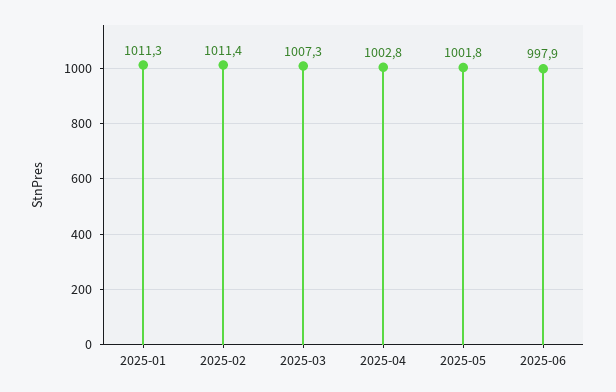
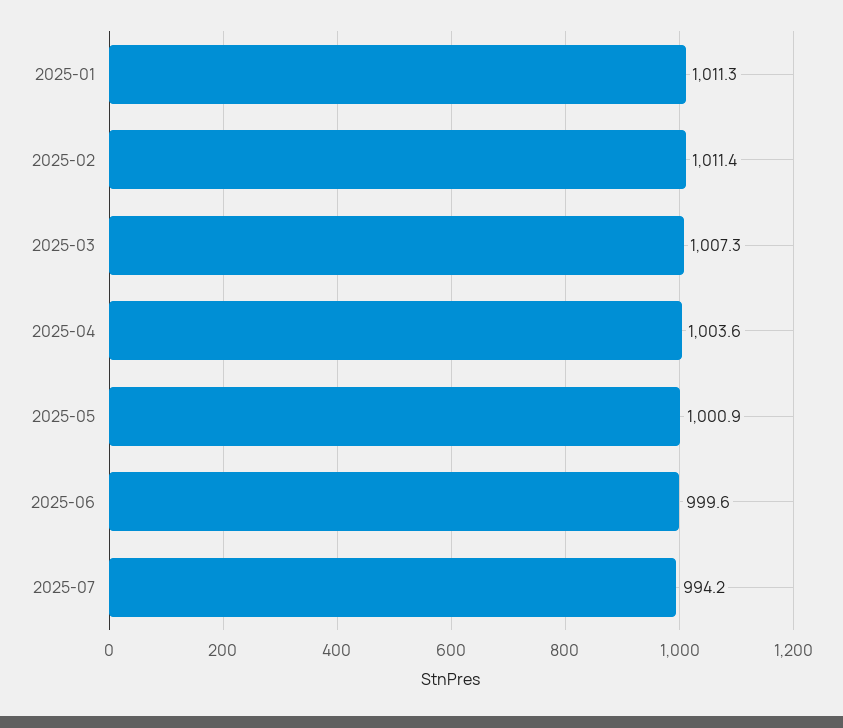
2025-04: 1002.8 -> 1003.6
2025-05: 1001.8 -> 1000.9
2025-06: 997.9 -> 999.6
2025-07: none -> 994.2

